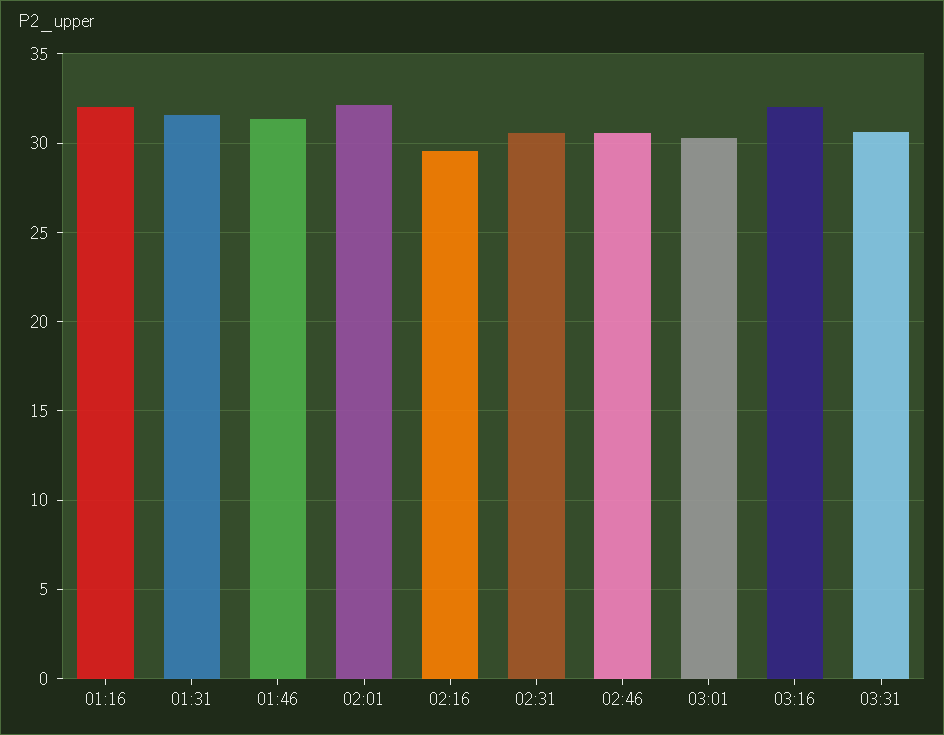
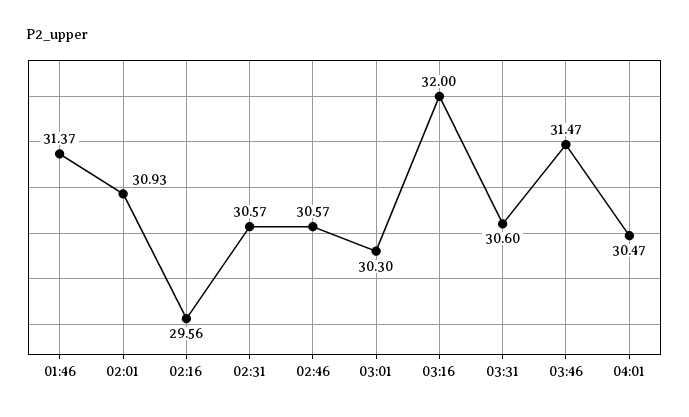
01:16: 32 -> none
01:31: 31.5 -> none
02:01: 32 -> 30.93
03:46: none -> 31.47
04:01: none -> 30.47

